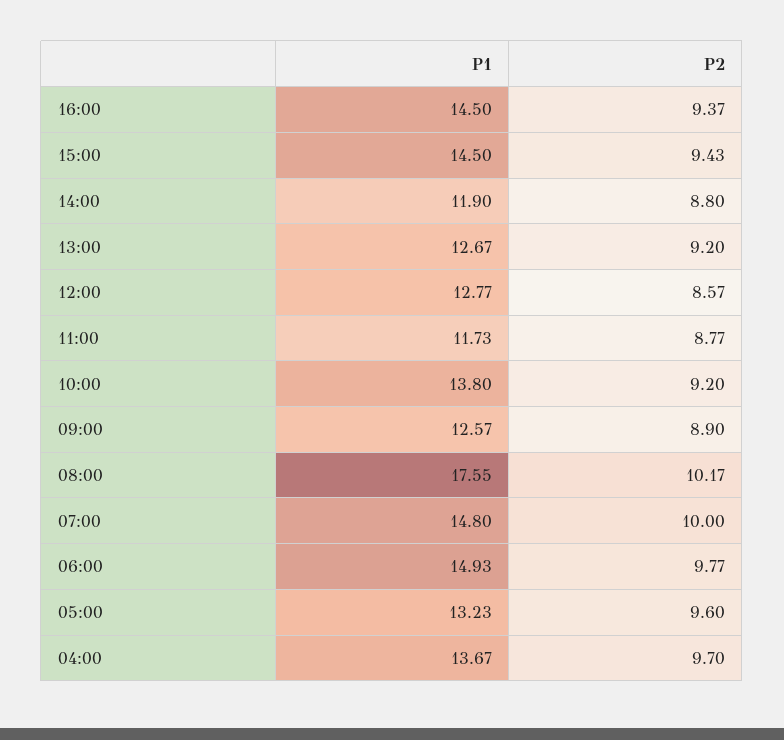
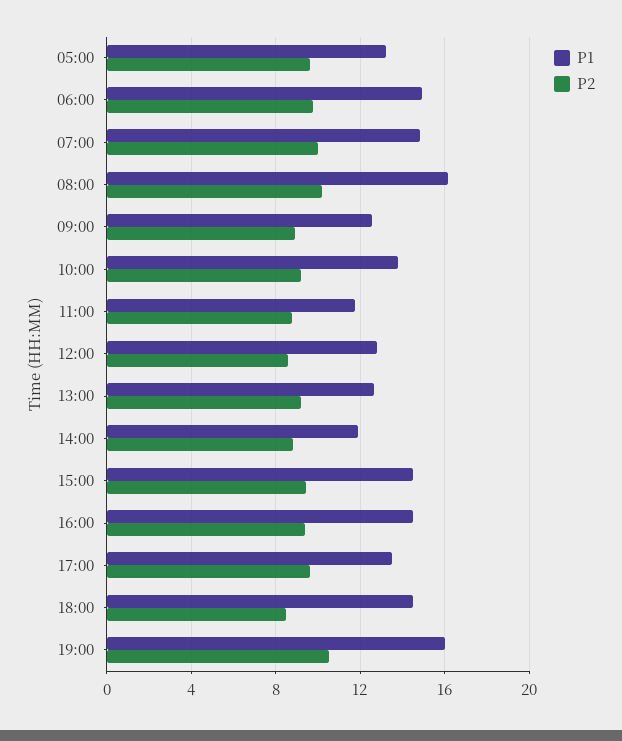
P1, 08:00: 17.55 -> 16
P1, 04:00: 13.67 -> none
P2, 04:00: 9.7 -> none
P1, 17:00: none -> 13.5
P2, 17:00: none -> 9.5
P1, 18:00: none -> 14.5
P2, 18:00: none -> 8.5
P1, 19:00: none -> 16
P2, 19:00: none -> 10.5

